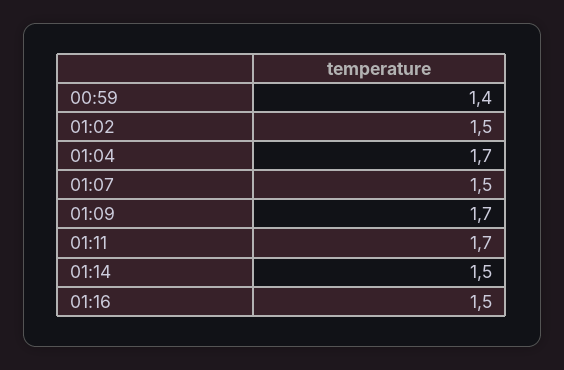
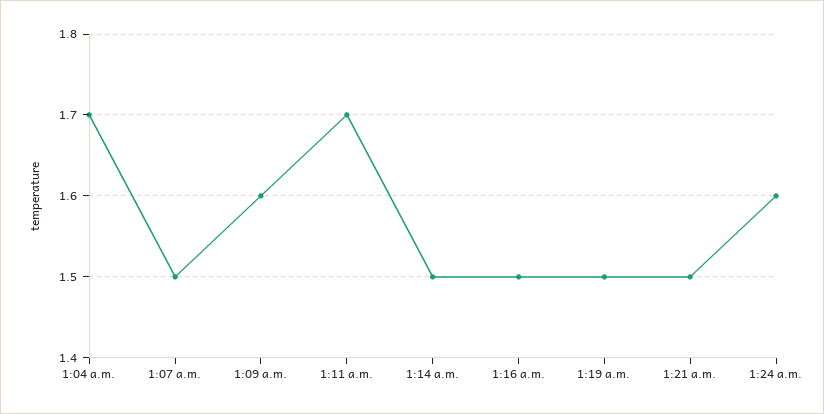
00:59: 1.4 -> none
01:02: 1.5 -> none
01:09: 1.7 -> 1.6
1:19 a.m.: none -> 1.5
1:21 a.m.: none -> 1.5
1:24 a.m.: none -> 1.6

